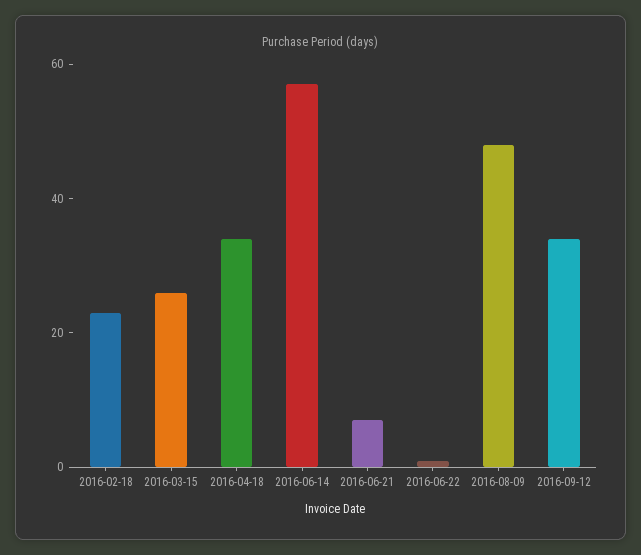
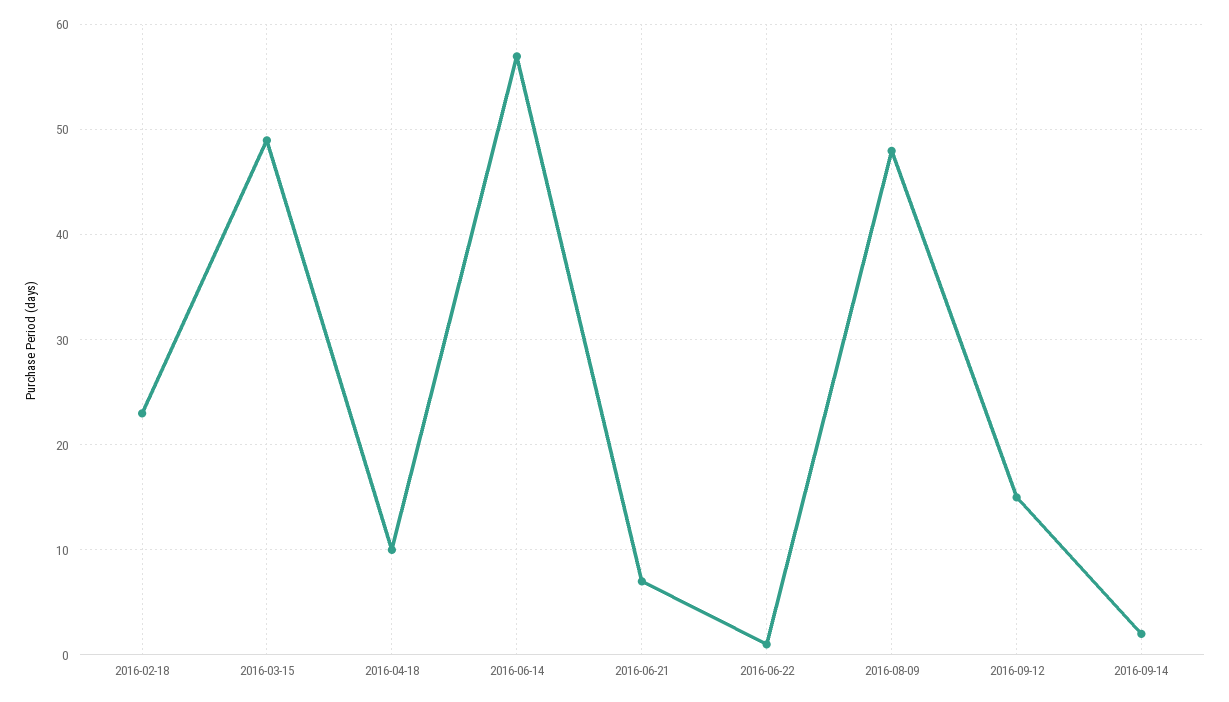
2016-03-15: 25 -> 49
2016-04-18: 35 -> 10
2016-09-12: 35 -> 15
2016-09-14: none -> 2

